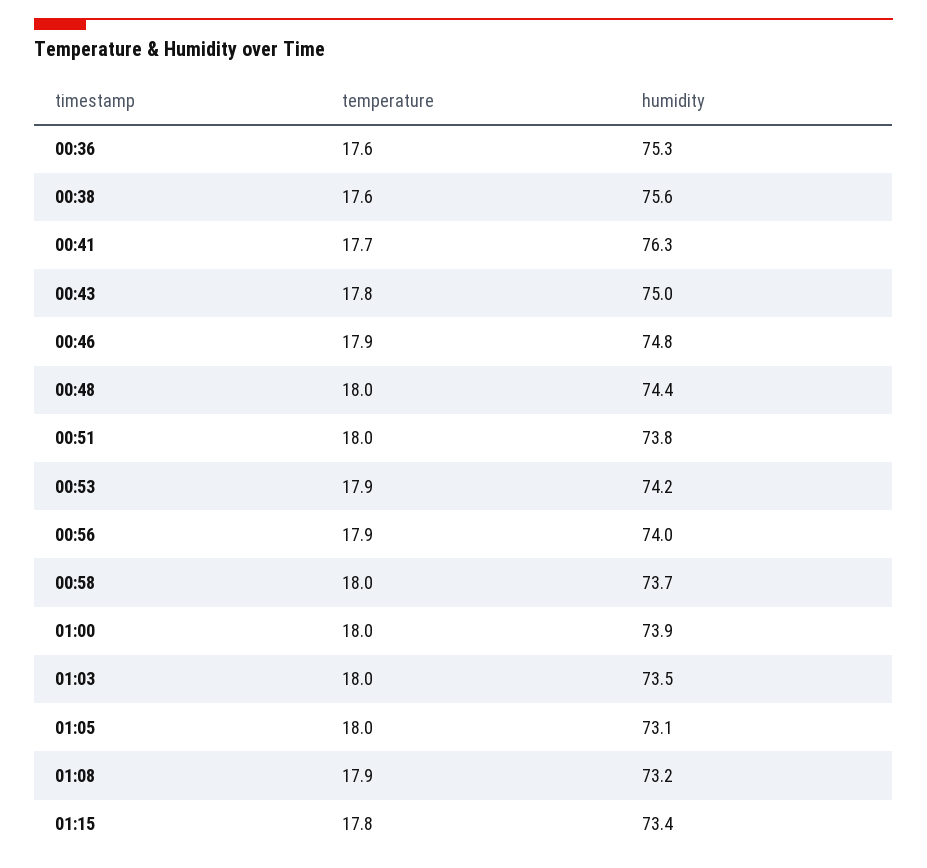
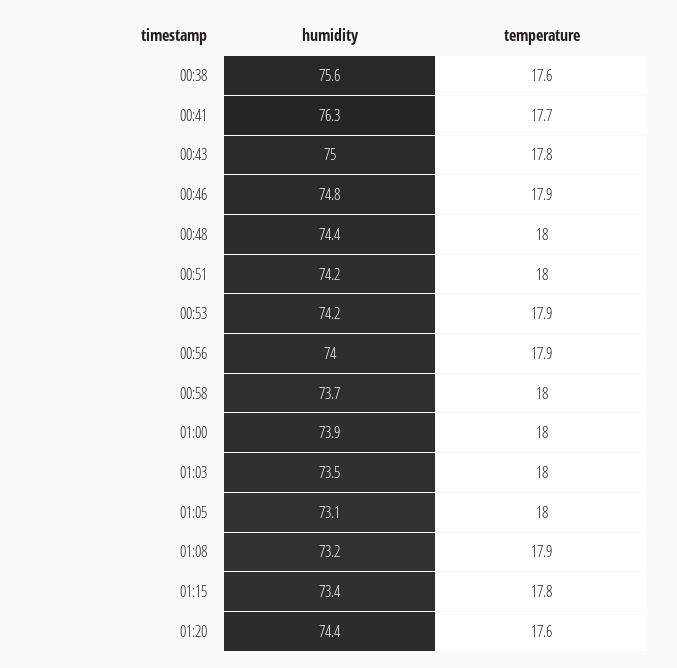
temperature, 00:36: 17.6 -> none
humidity, 00:36: 75.3 -> none
humidity, 00:51: 73.8 -> 74.2
humidity, 01:20: none -> 74.4
temperature, 01:20: none -> 17.6

